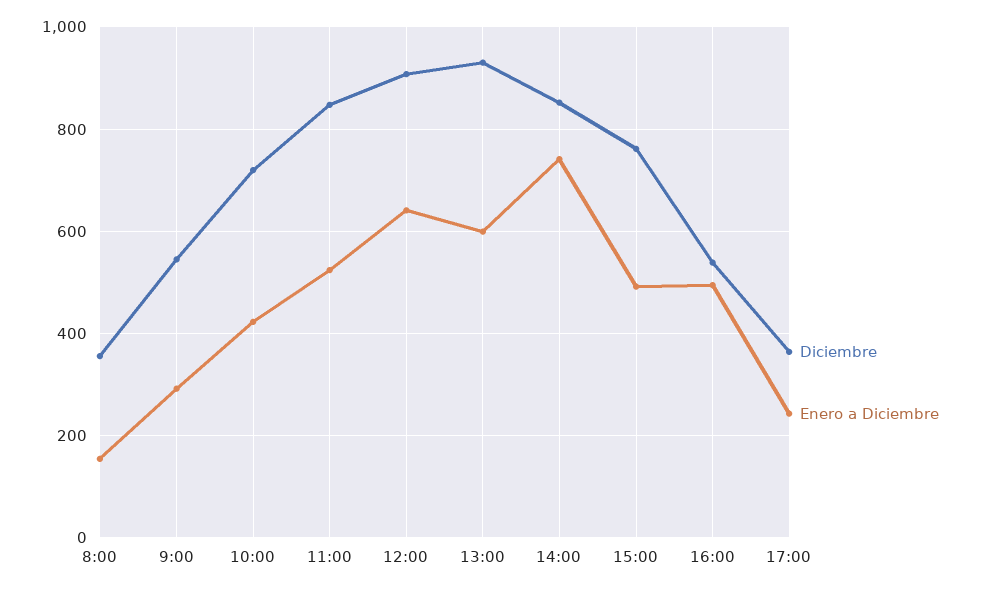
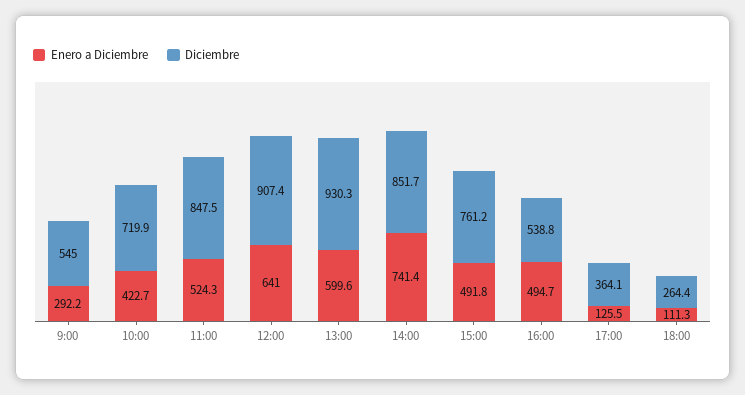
Diciembre, 8:00: 360 -> none
Enero a Diciembre, 8:00: 160 -> none
Enero a Diciembre, 17:00: 240 -> 125.5
Enero a Diciembre, 18:00: none -> 111.3
Diciembre, 18:00: none -> 264.4

